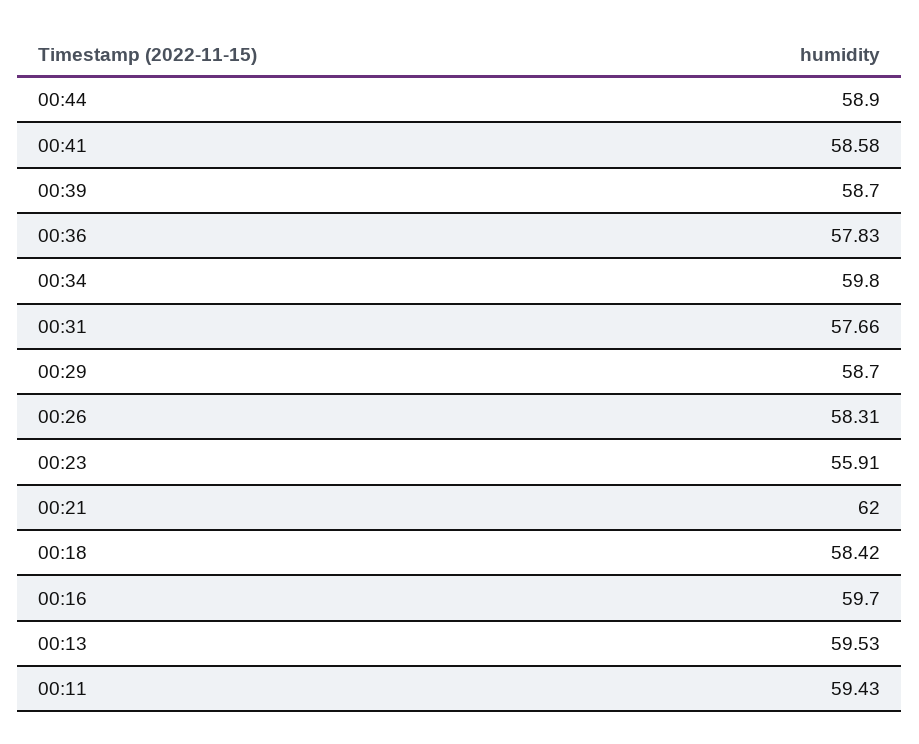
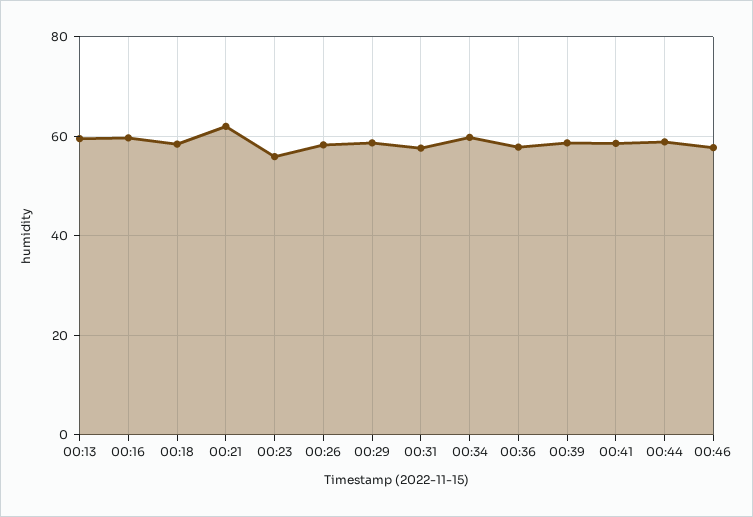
00:11: 59.43 -> none
00:46: none -> 58

